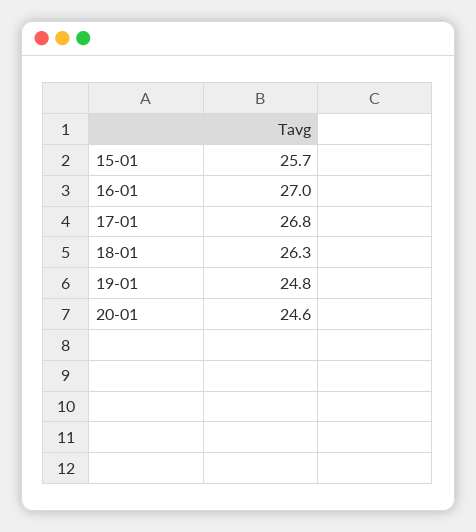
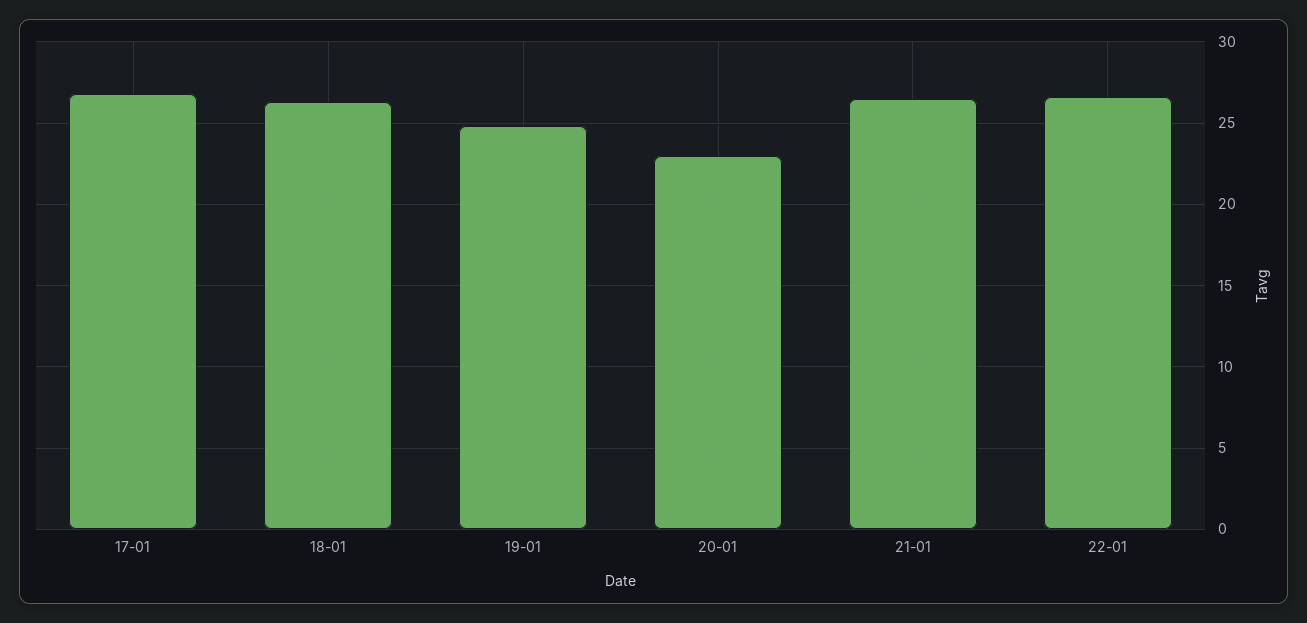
15-01: 25.7 -> none
16-01: 27 -> none
20-01: 24.6 -> 23
21-01: none -> 26.5
22-01: none -> 26.5

